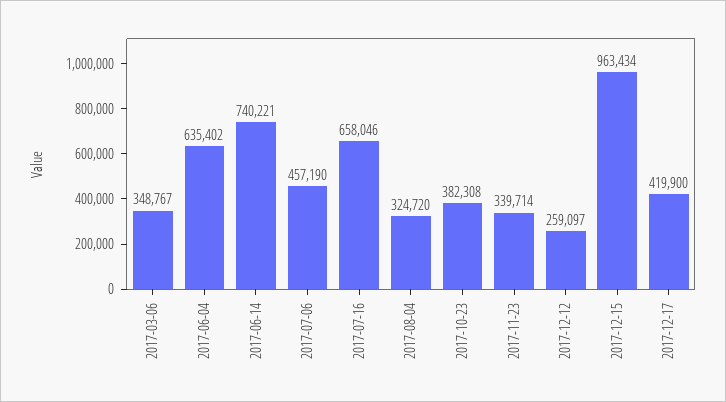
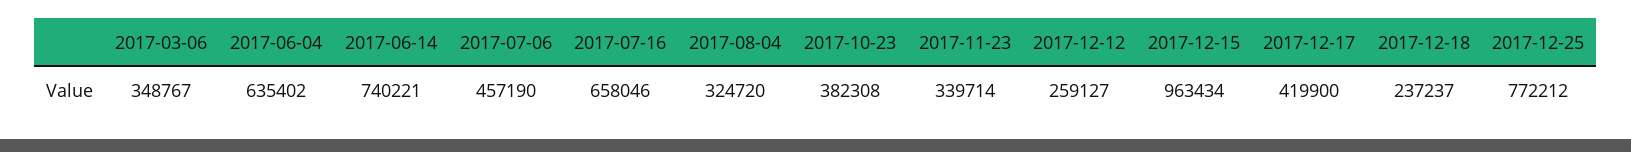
2017-12-12: 259097 -> 259127
2017-12-18: none -> 237237
2017-12-25: none -> 772212

